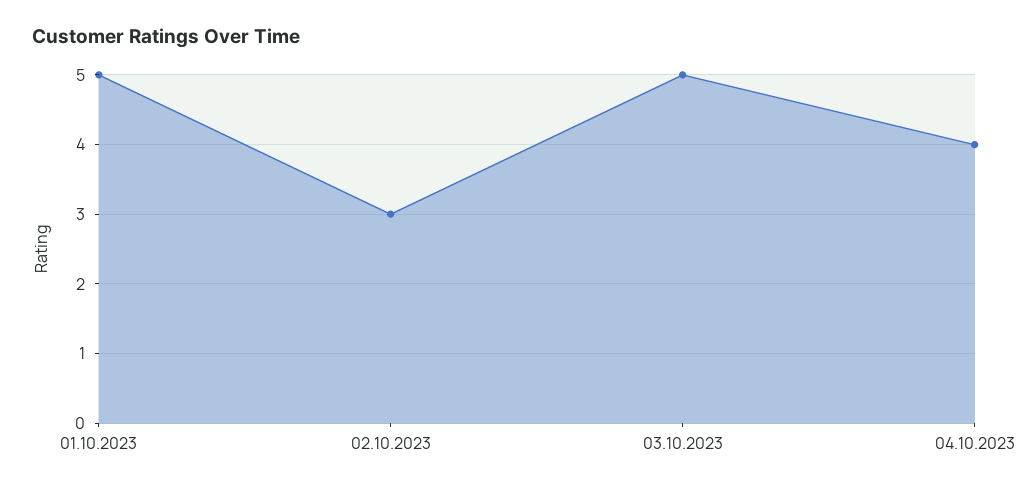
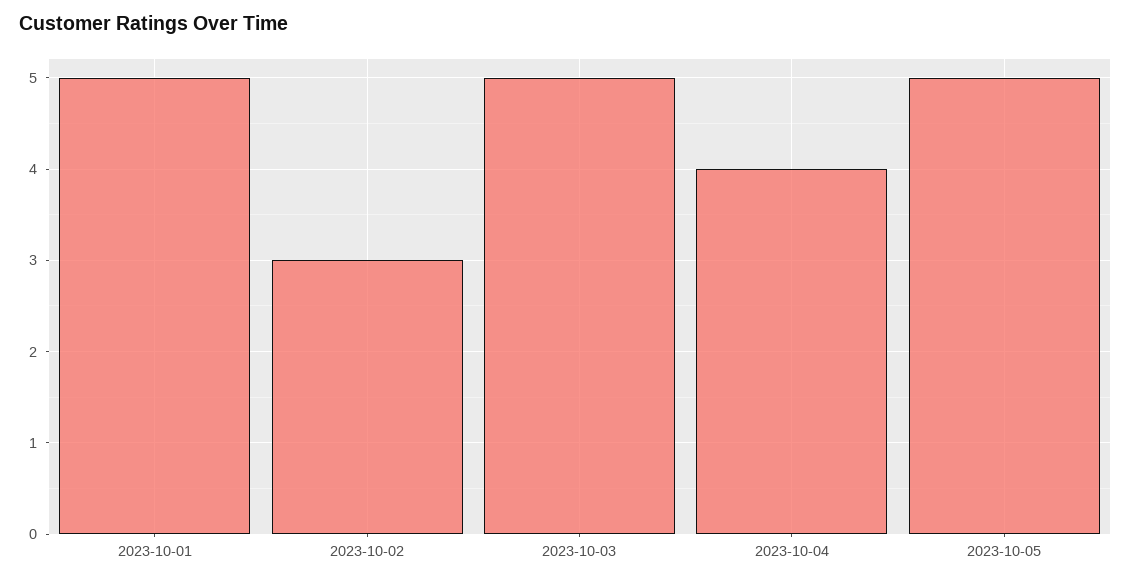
2023-10-05: none -> 5

